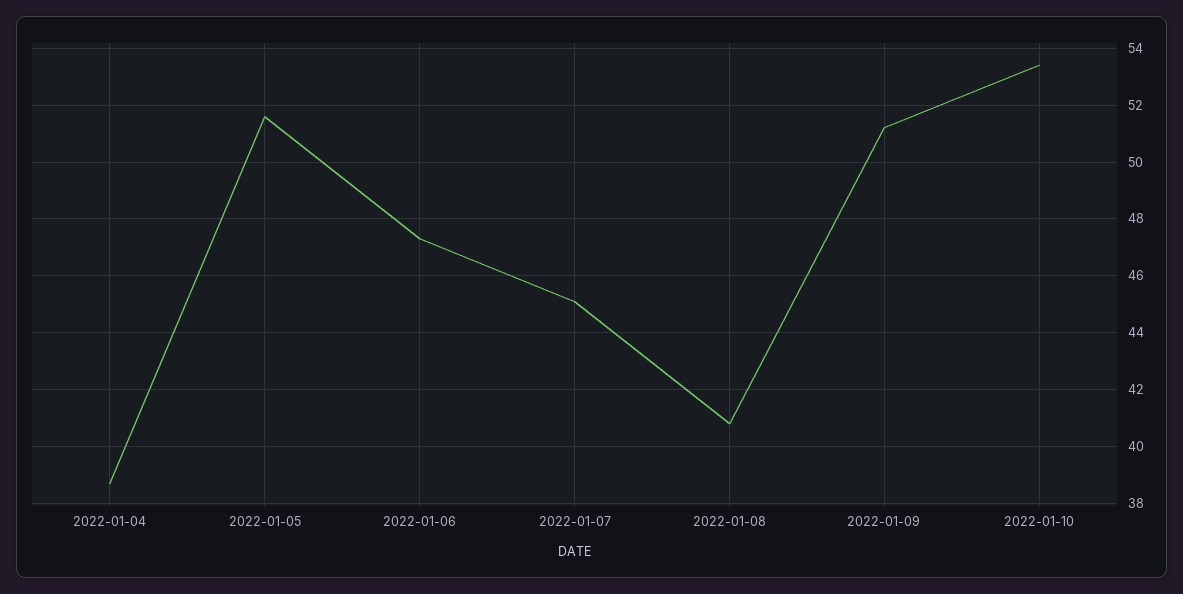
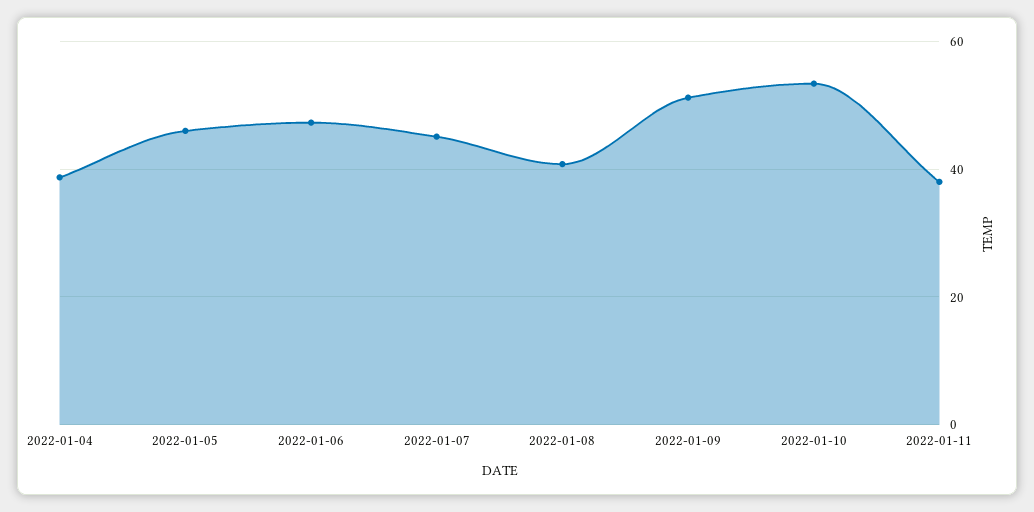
2022-01-05: 51.5 -> 46
2022-01-11: none -> 38

